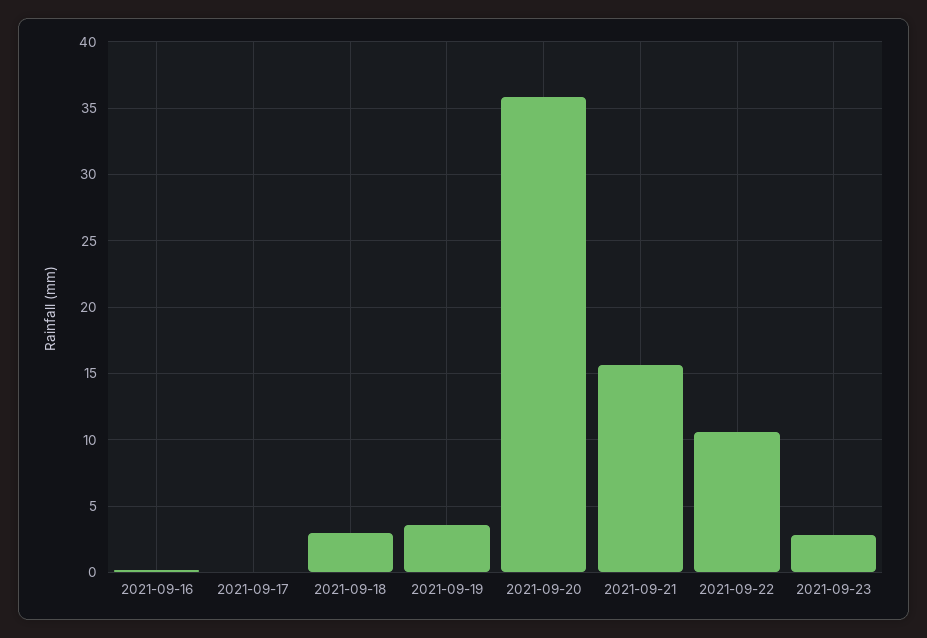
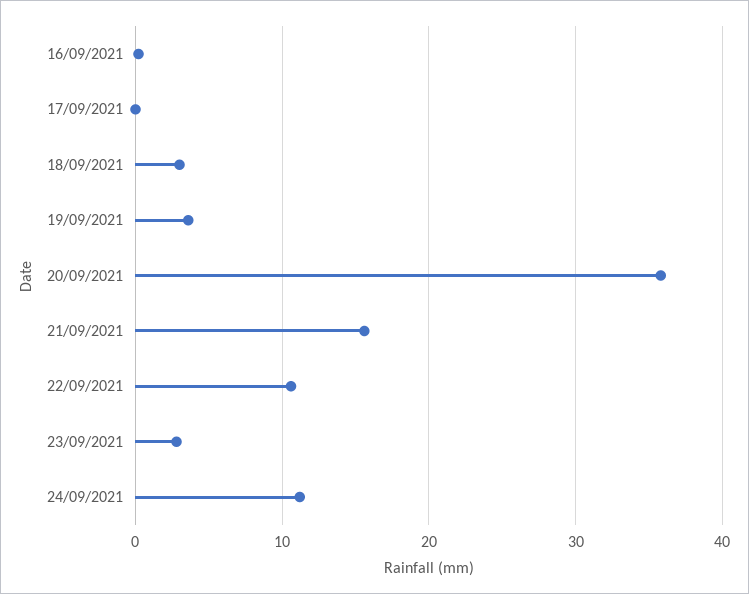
24/09/2021: none -> 11

